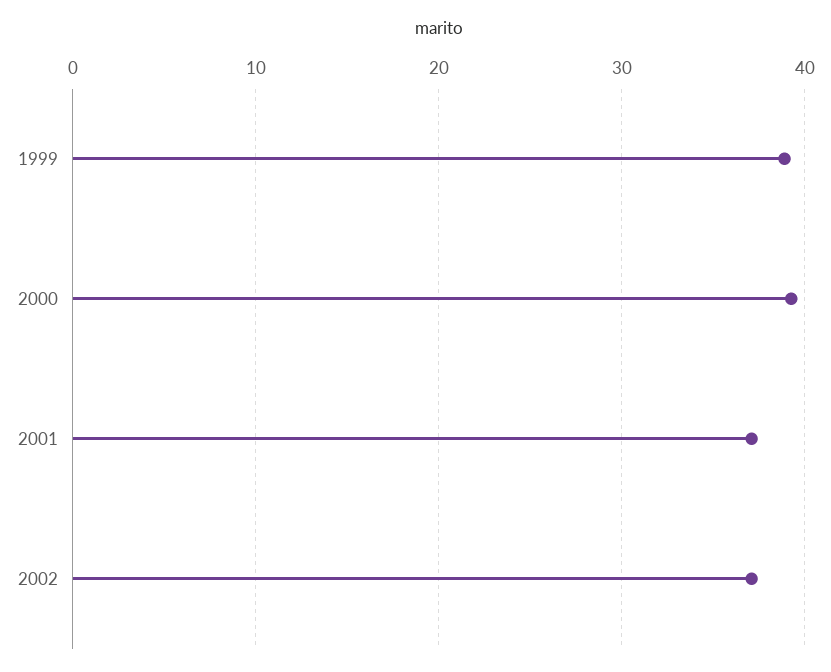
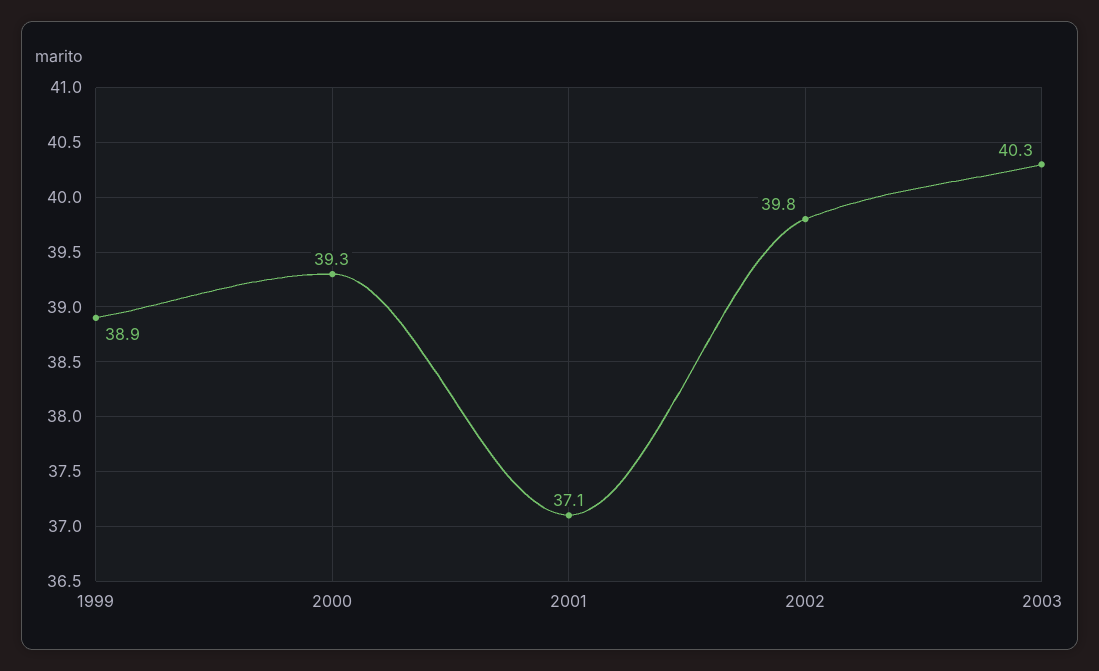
2002: 37 -> 39.8
2003: none -> 40.3

